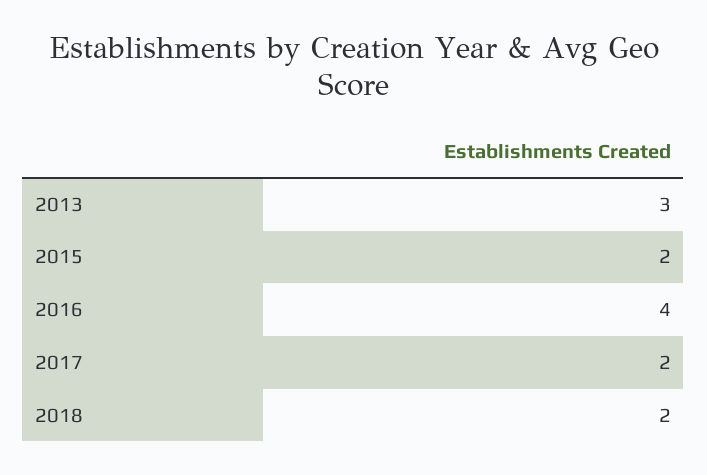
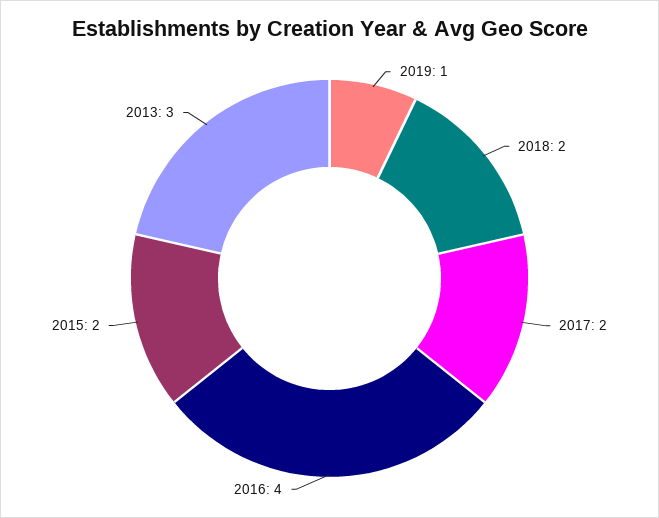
2019: none -> 1

